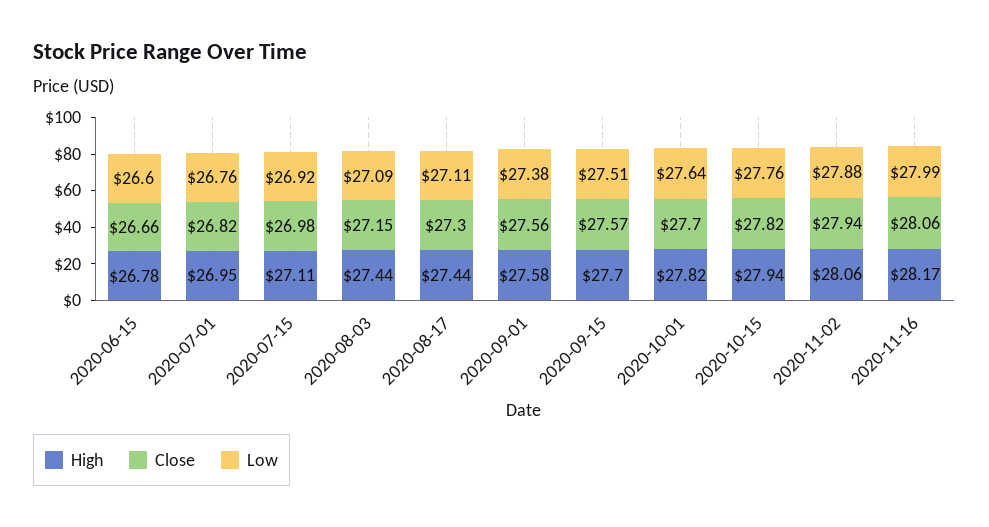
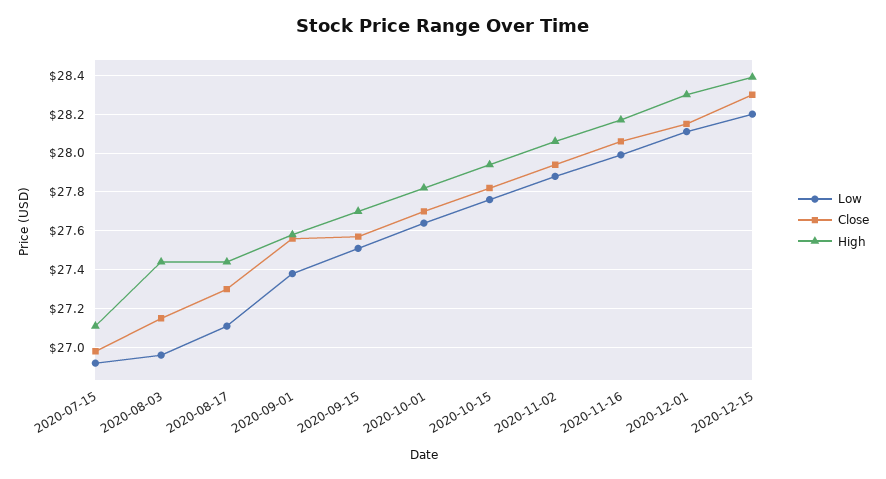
High, 2020-06-15: 26.78 -> none
Close, 2020-06-15: 26.66 -> none
Low, 2020-06-15: 26.6 -> none
High, 2020-07-01: 26.95 -> none
Close, 2020-07-01: 26.82 -> none
Low, 2020-07-01: 26.76 -> none
Low, 2020-08-03: 27.09 -> 26.95
Low, 2020-12-01: none -> 28.1
Close, 2020-12-01: none -> 28.15
High, 2020-12-01: none -> 28.3
Low, 2020-12-15: none -> 28.2
Close, 2020-12-15: none -> 28.3
High, 2020-12-15: none -> 28.4

